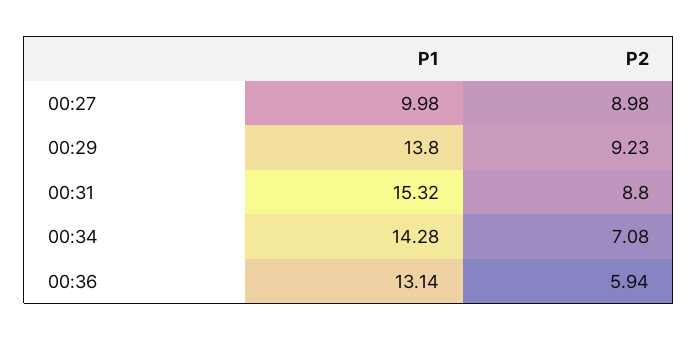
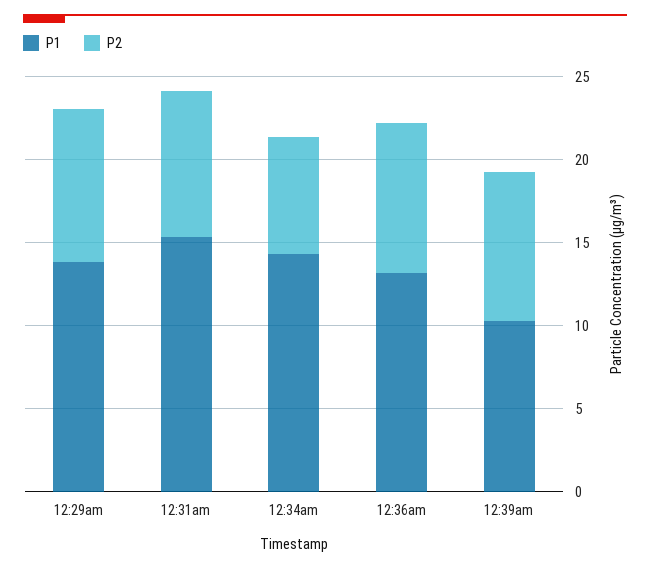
P1, 00:27: 9.98 -> none
P2, 00:27: 8.98 -> none
P2, 00:36: 5.94 -> 9
P1, 12:39am: none -> 10
P2, 12:39am: none -> 9

